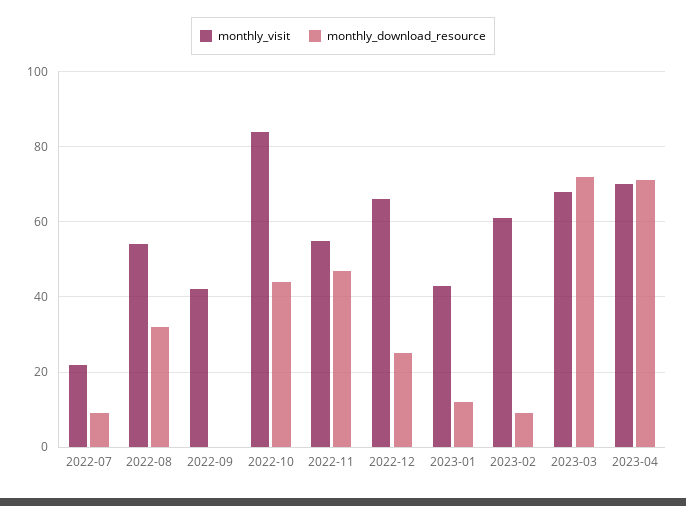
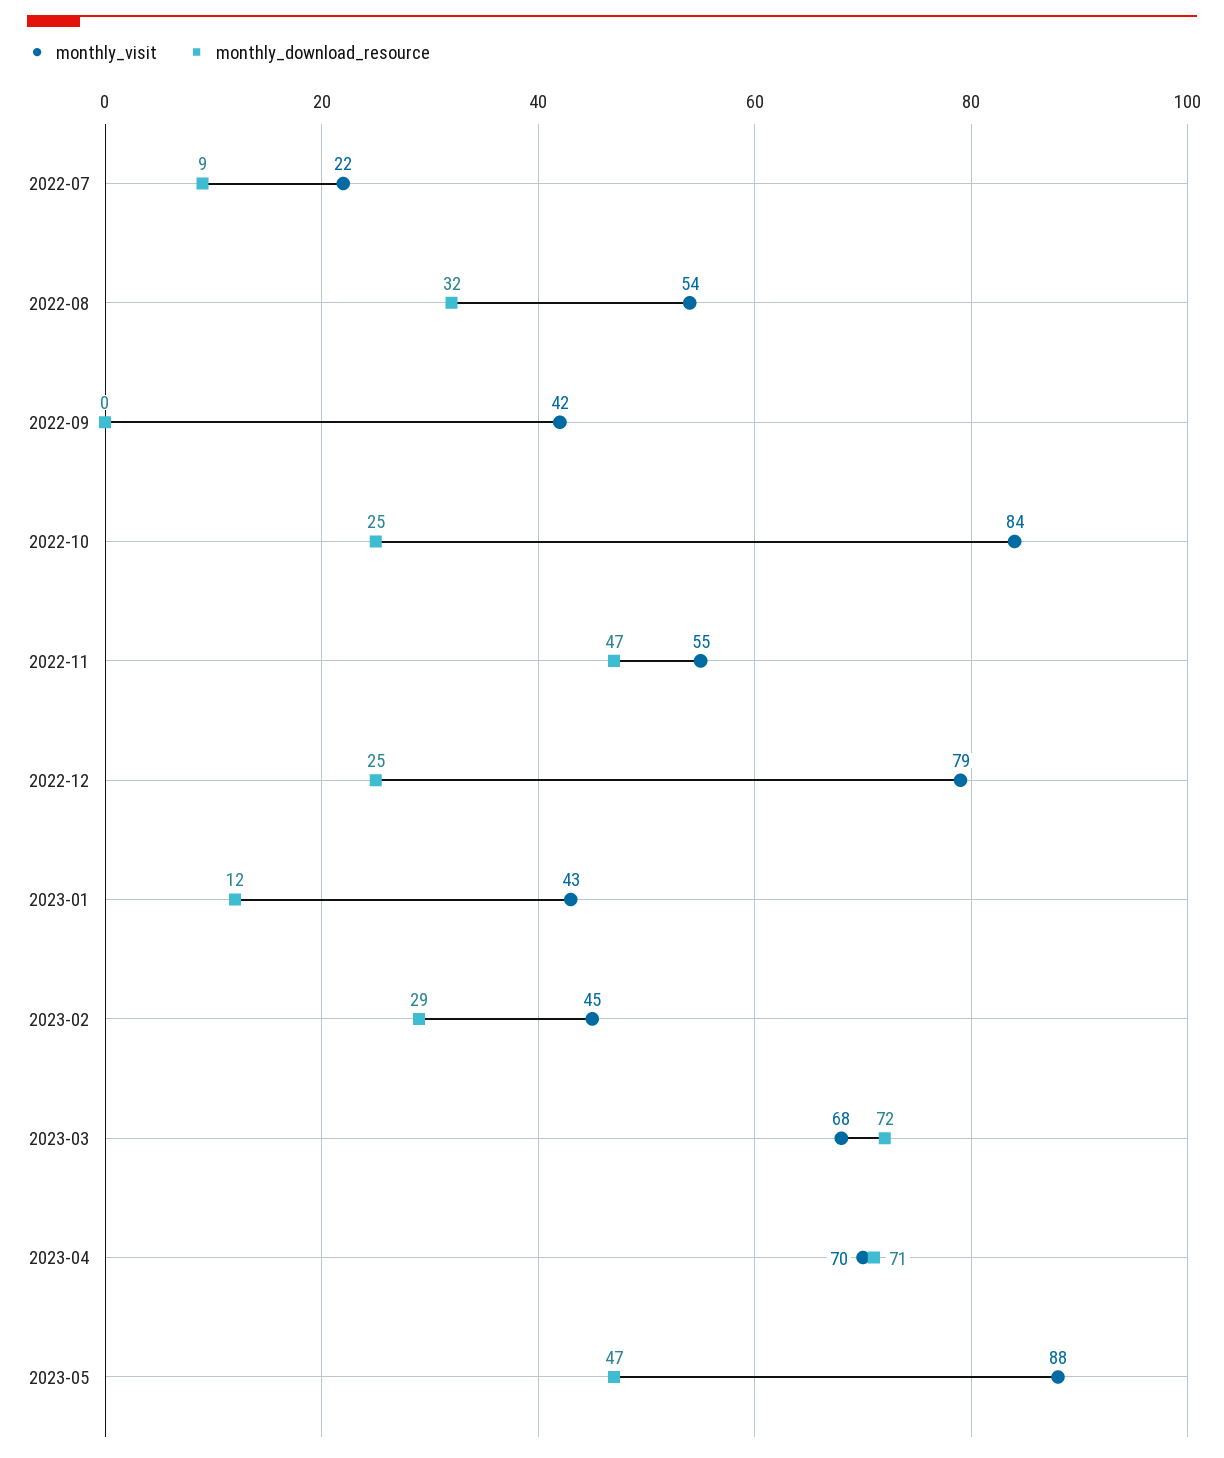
monthly_download_resource, 2022-10: 45 -> 25
monthly_visit, 2022-12: 65 -> 79
monthly_visit, 2023-02: 60 -> 45
monthly_download_resource, 2023-02: 10 -> 29
monthly_visit, 2023-05: none -> 88
monthly_download_resource, 2023-05: none -> 47

